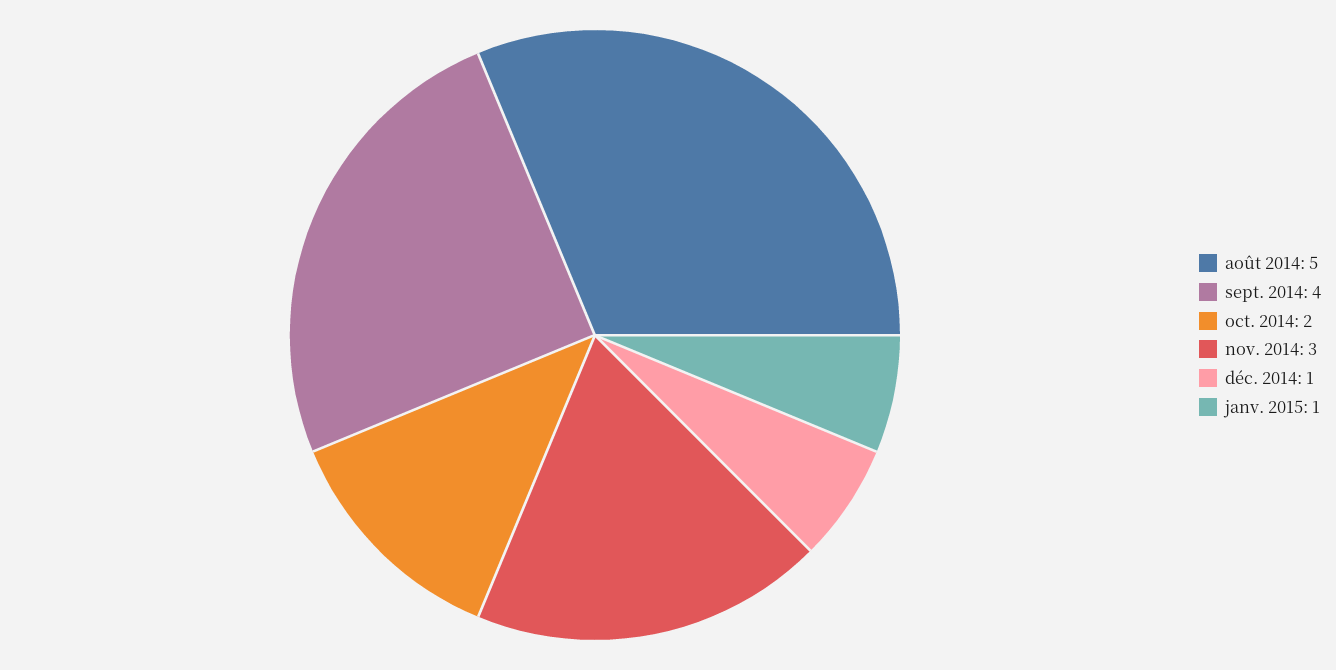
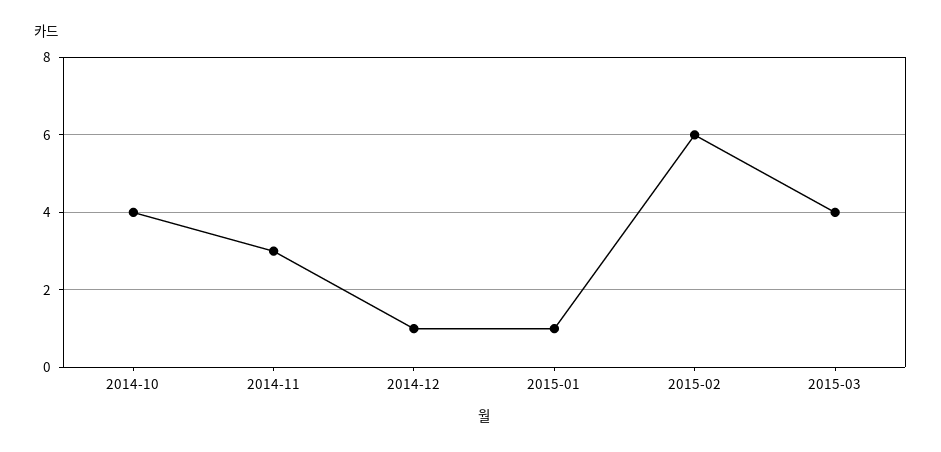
août 2014: 5 -> none
sept. 2014: 4 -> none
oct. 2014: 2 -> 4
2015-02: none -> 6
2015-03: none -> 4

